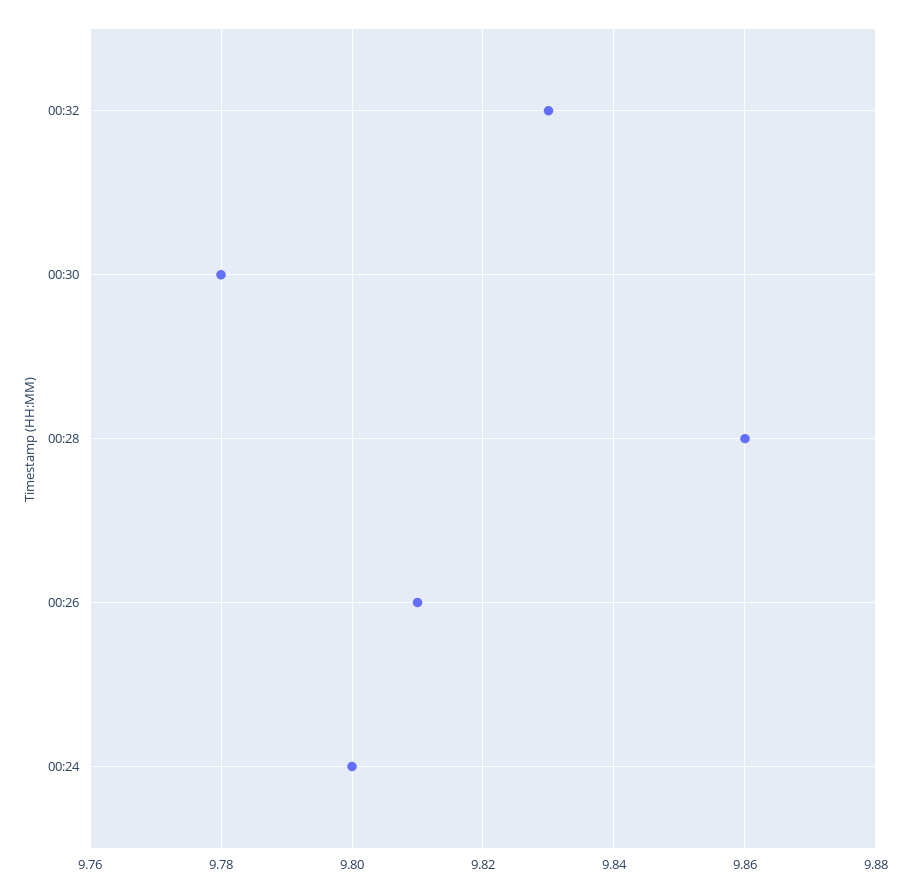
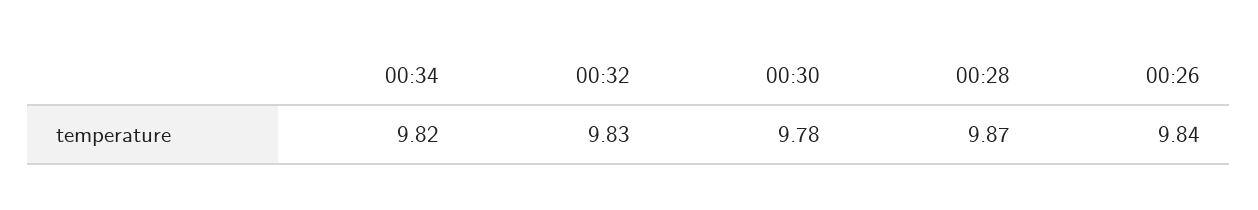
00:28: 9.86 -> 9.87
00:26: 9.81 -> 9.84
00:24: 9.8 -> none
00:34: none -> 9.82

